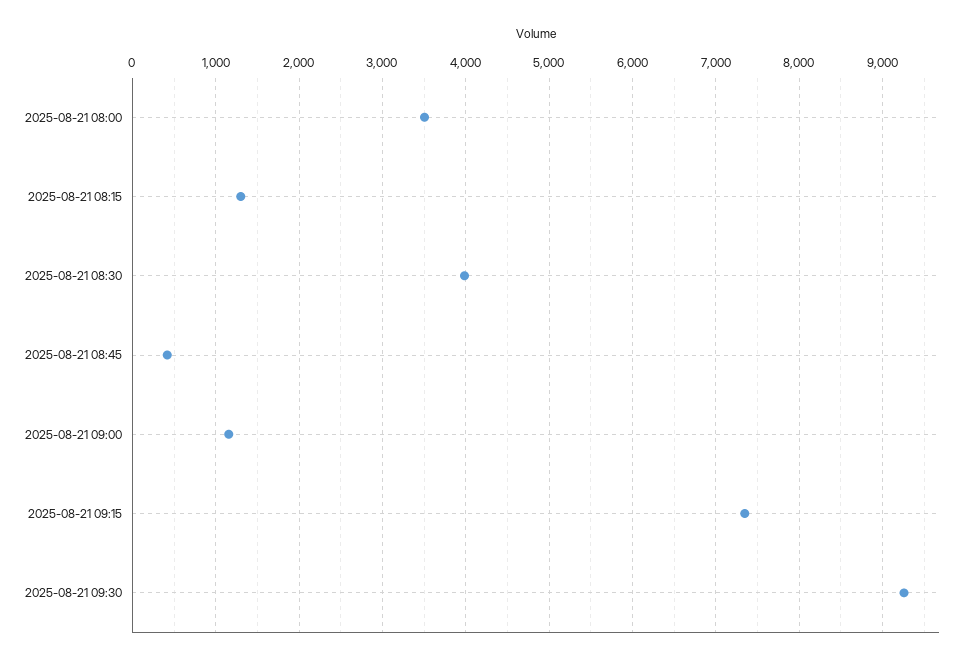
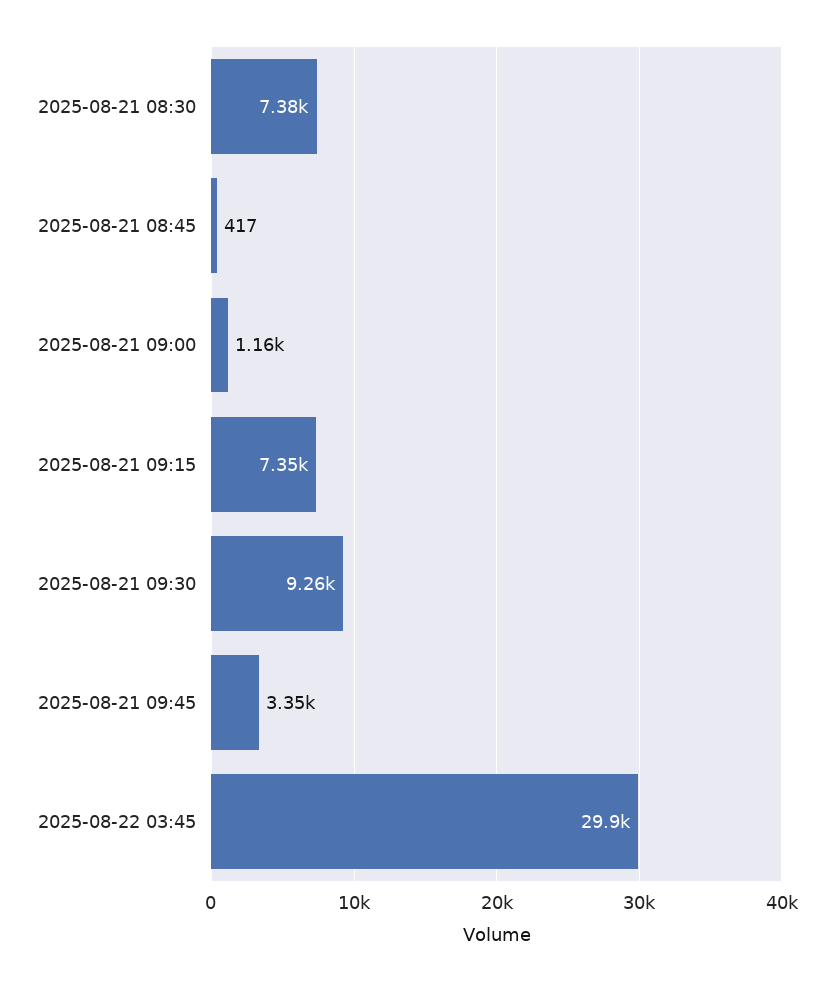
2025-08-21 08:00: 3500 -> none
2025-08-21 08:15: 1300 -> none
2025-08-21 08:30: 4000 -> 7380
2025-08-21 09:45: none -> 3350
2025-08-22 03:45: none -> 29900

